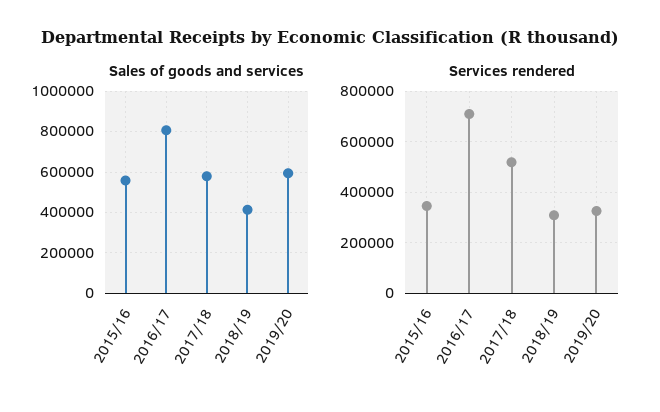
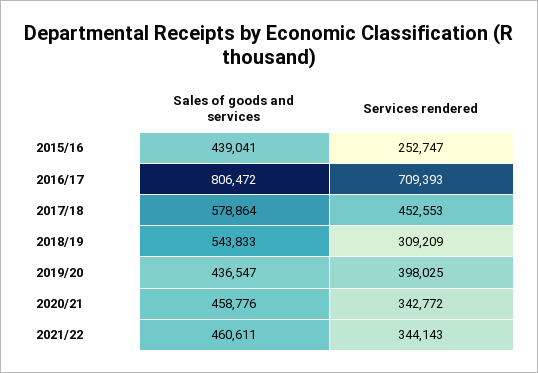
Sales of goods and services, 2015/16: 550000 -> 439041
Sales of goods and services, 2018/19: 400000 -> 543833
Sales of goods and services, 2019/20: 600000 -> 436547
Services rendered, 2015/16: 350000 -> 252747
Services rendered, 2017/18: 525000 -> 452553
Services rendered, 2019/20: 325000 -> 398025
Sales of goods and services, 2020/21: none -> 458776
Services rendered, 2020/21: none -> 342772
Sales of goods and services, 2021/22: none -> 460611
Services rendered, 2021/22: none -> 344143

